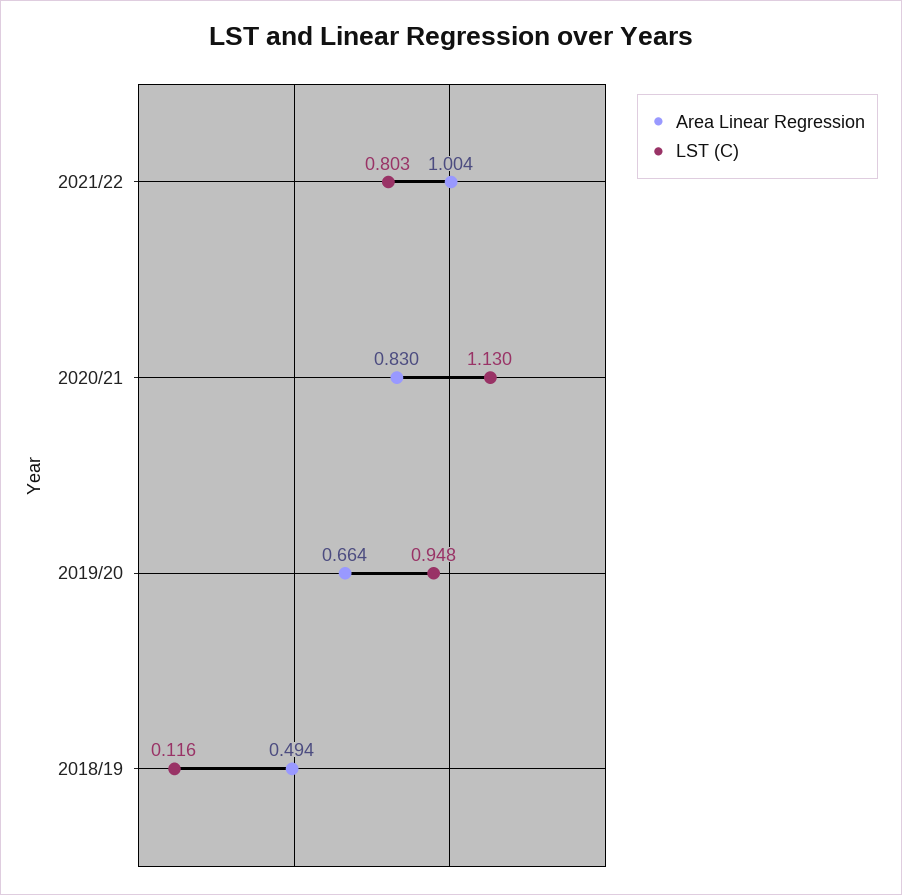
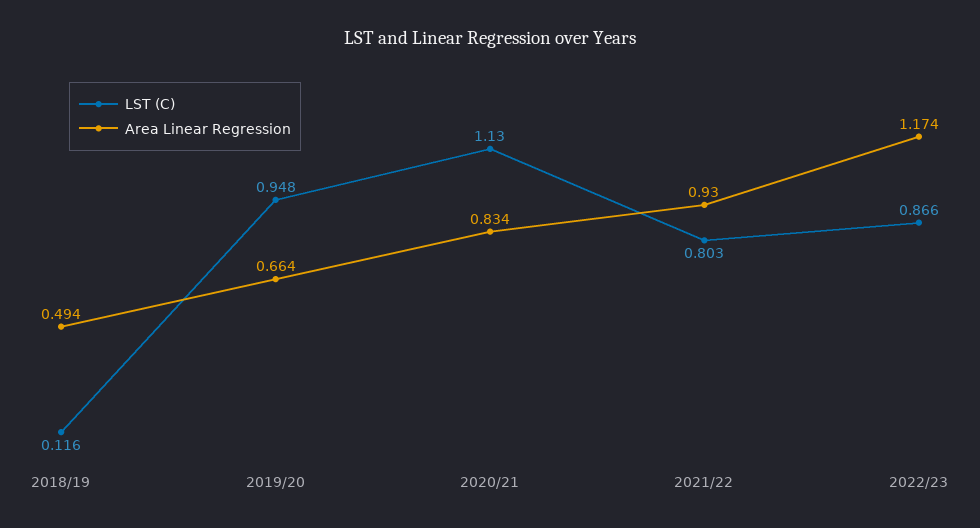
Area Linear Regression, 2021/22: 1.004 -> 0.93
Area Linear Regression, 2020/21: 0.83 -> 0.834
LST (C), 2022/23: none -> 0.866
Area Linear Regression, 2022/23: none -> 1.174

